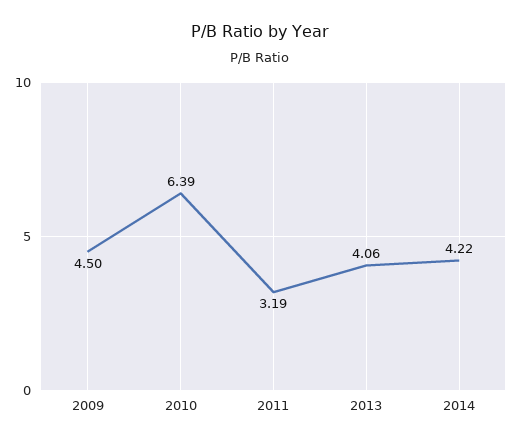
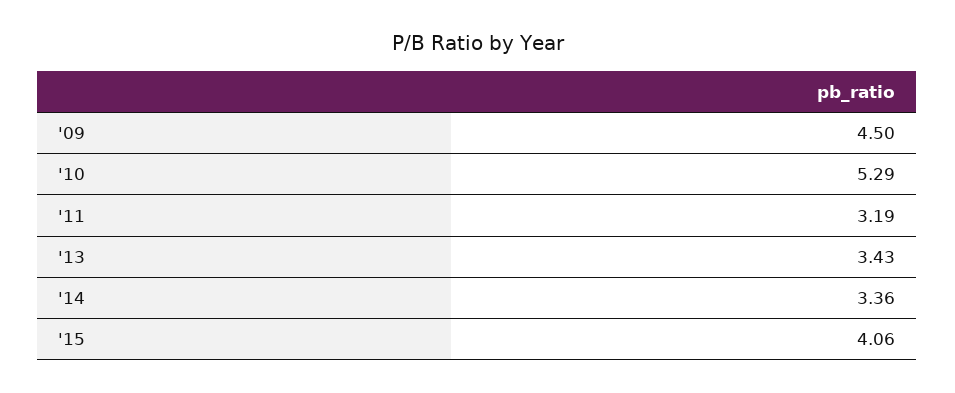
2010: 6.39 -> 5.29
2013: 4.06 -> 3.43
2014: 4.22 -> 3.36
'15: none -> 4.06

